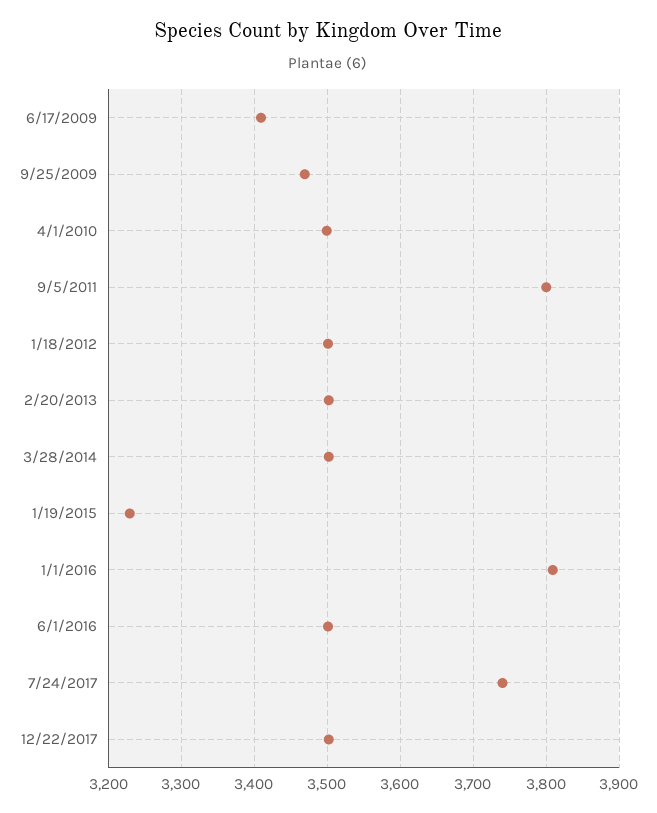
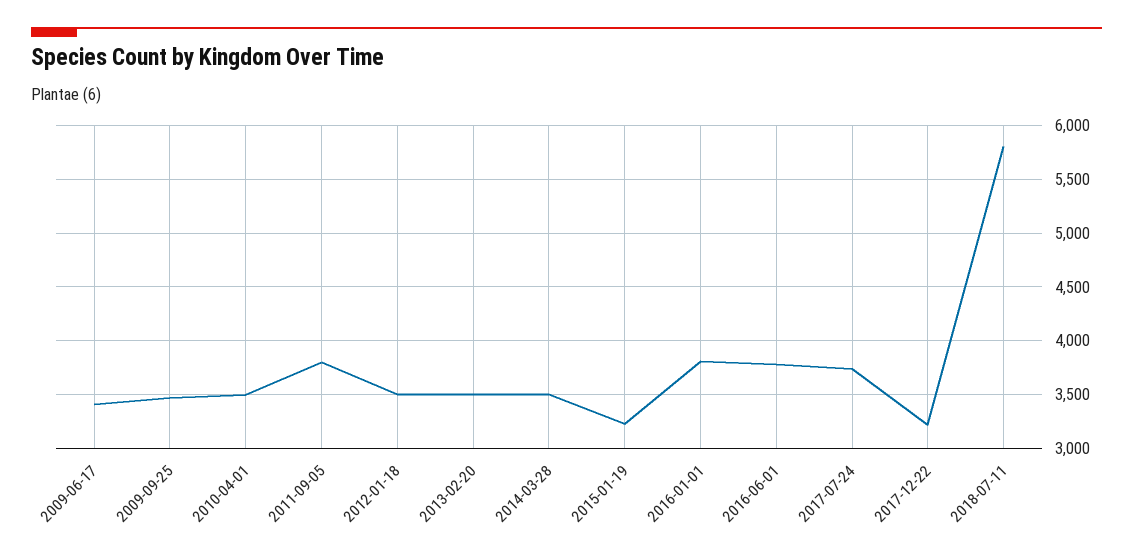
6/1/2016: 3500 -> 3800
12/22/2017: 3500 -> 3200
2018-07-11: none -> 5800

